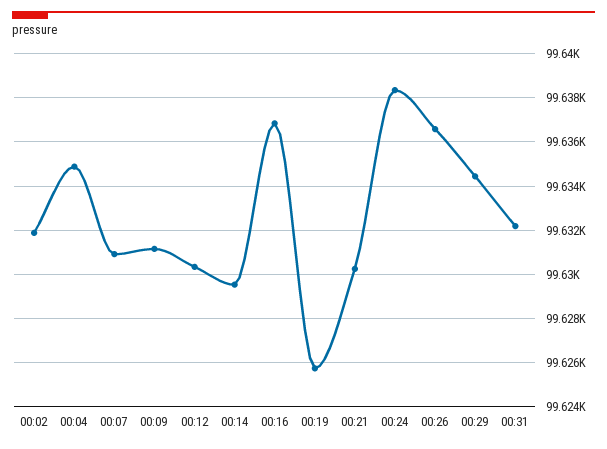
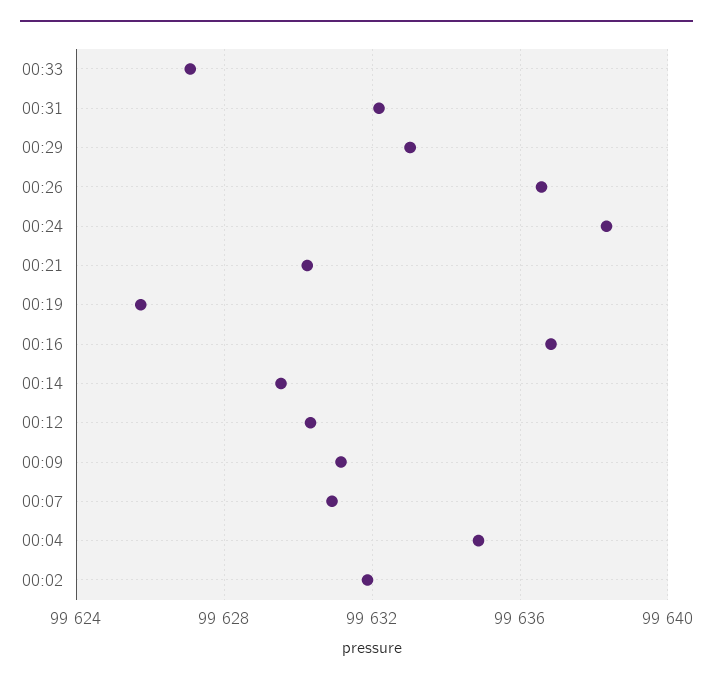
00:29: 99634.5 -> 99633
00:33: none -> 99627

